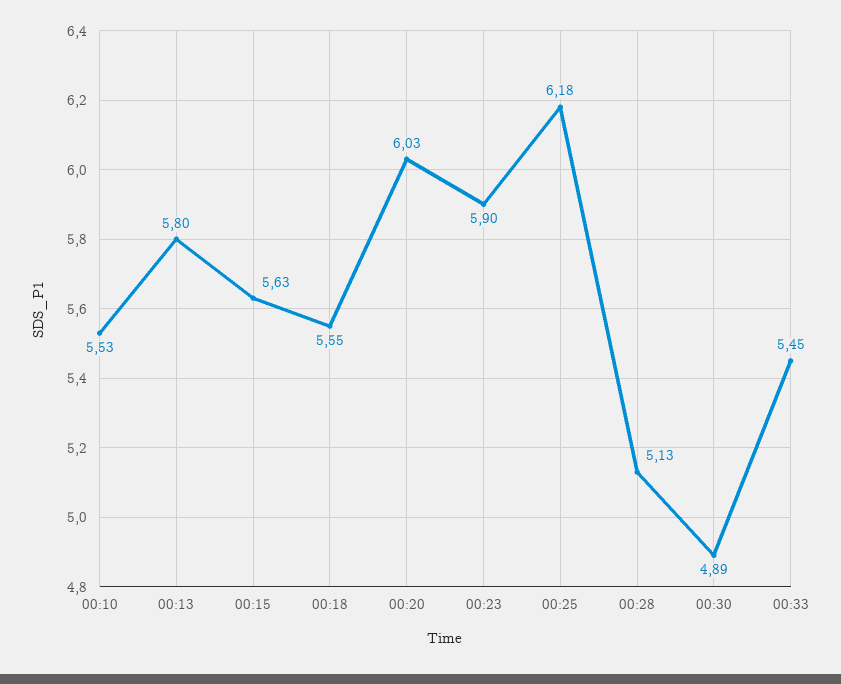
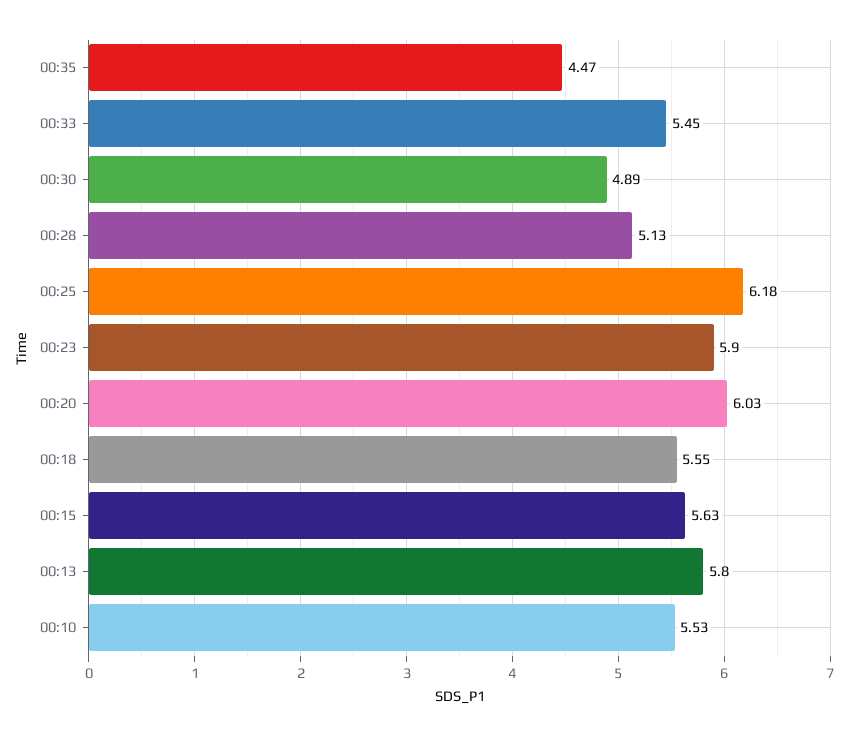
00:35: none -> 4.47

